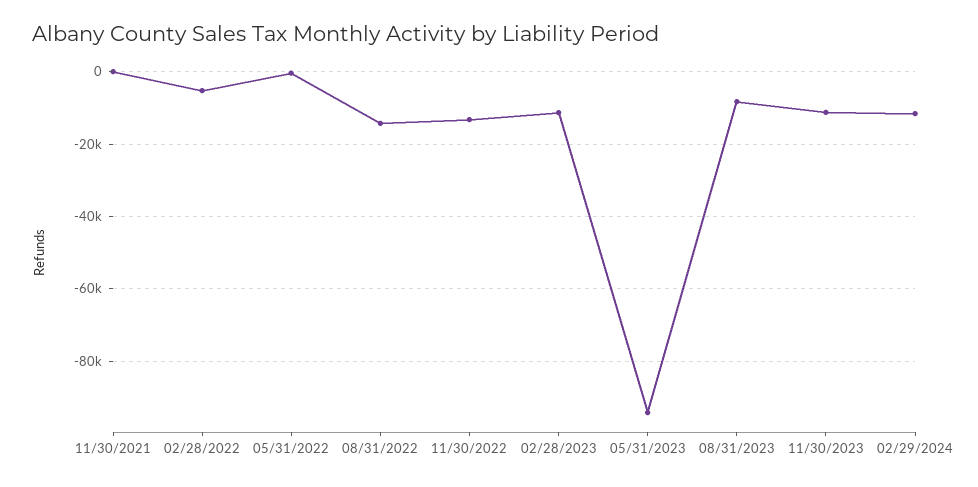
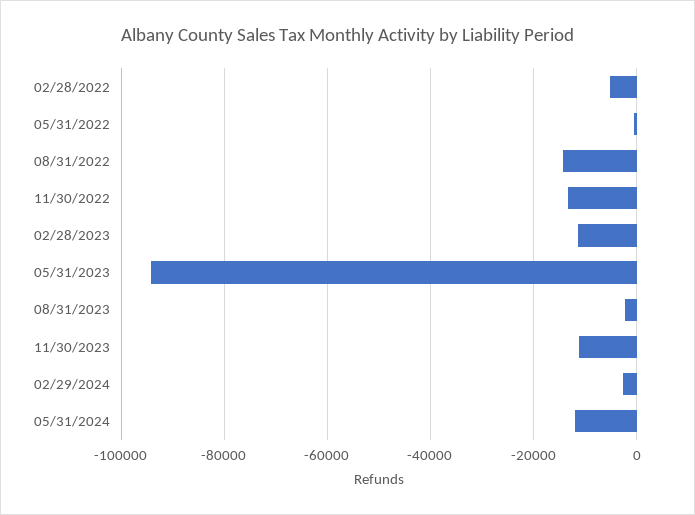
11/30/2021: 0 -> none
08/31/2023: -8000 -> -2000
02/29/2024: -12000 -> -2000
05/31/2024: none -> -12000

